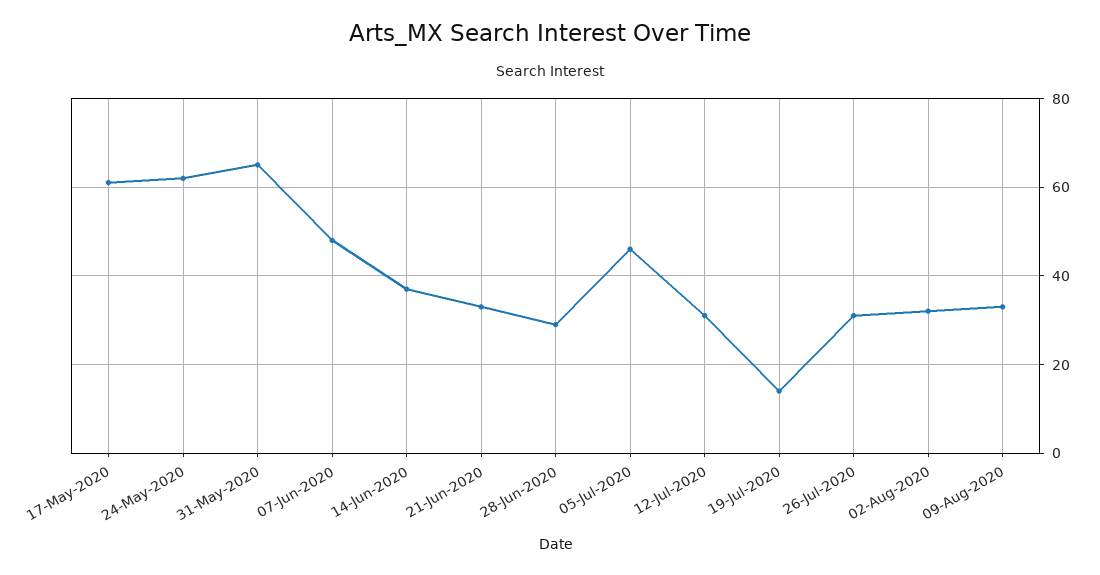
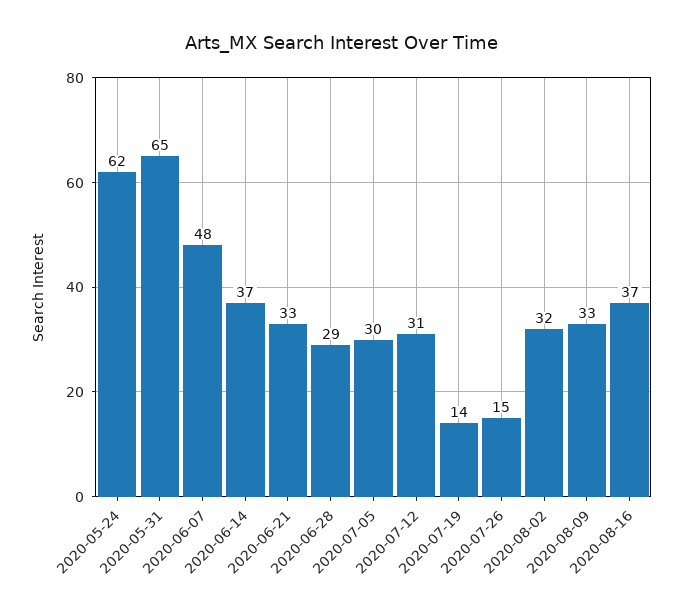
17-May-2020: 60 -> none
05-Jul-2020: 45 -> 30
26-Jul-2020: 30 -> 15
2020-08-16: none -> 37

